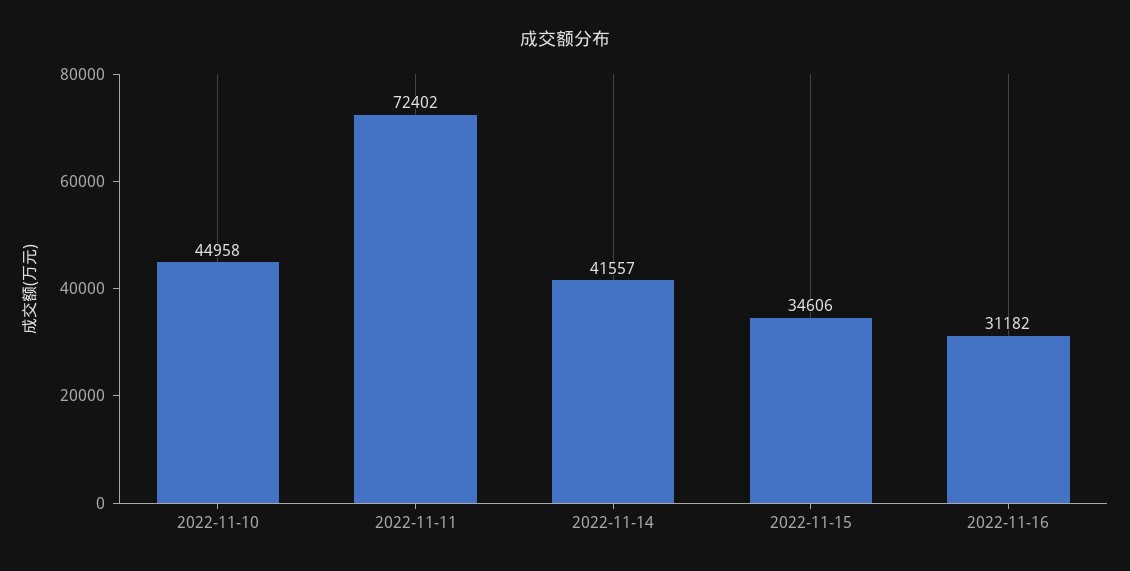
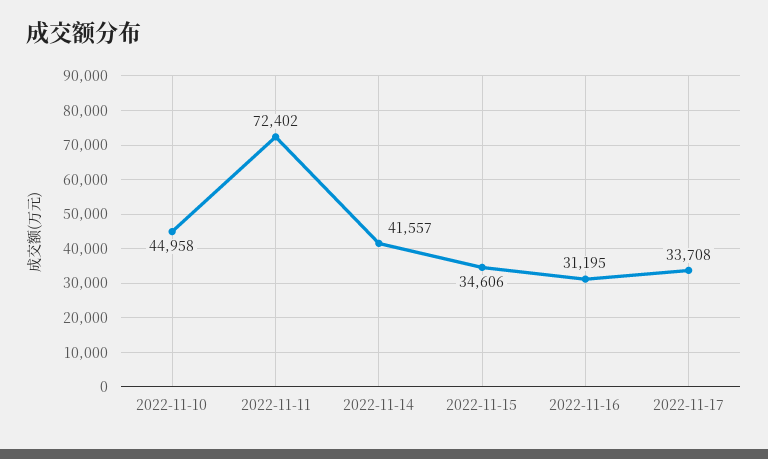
2022-11-16: 31182 -> 31195
2022-11-17: none -> 33708

